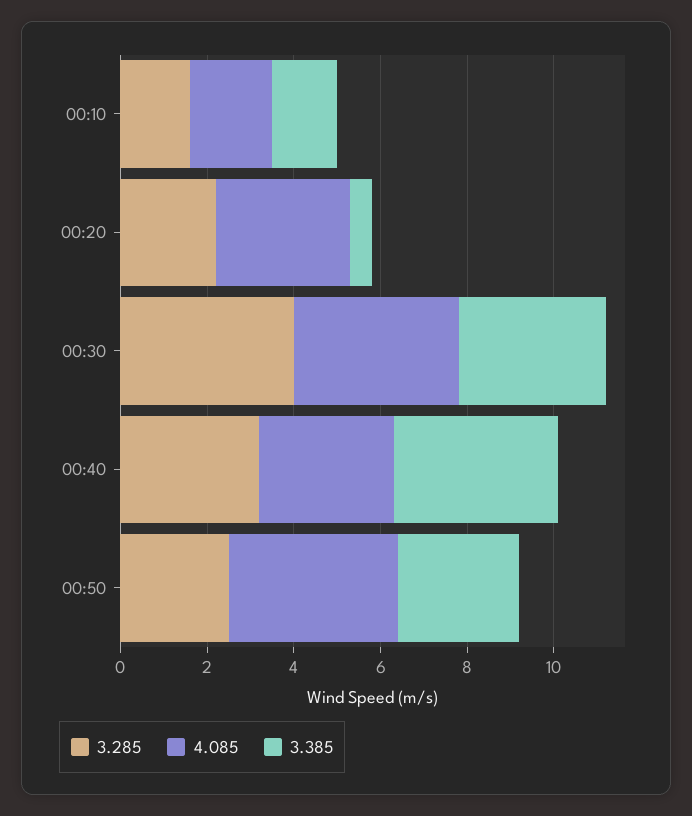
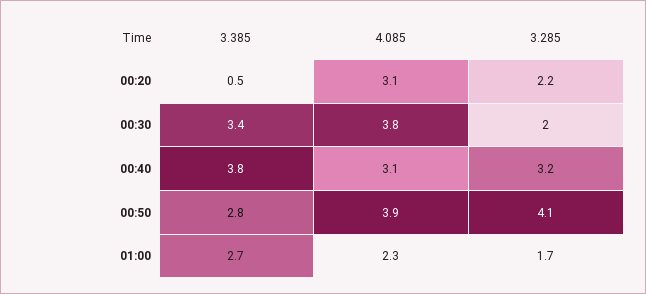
3.285, 00:10: 1.5 -> none
4.085, 00:10: 2 -> none
3.385, 00:10: 1.5 -> none
3.285, 00:30: 4 -> 2
3.285, 00:50: 2.5 -> 4.1
3.385, 01:00: none -> 2.7
4.085, 01:00: none -> 2.3
3.285, 01:00: none -> 1.7

